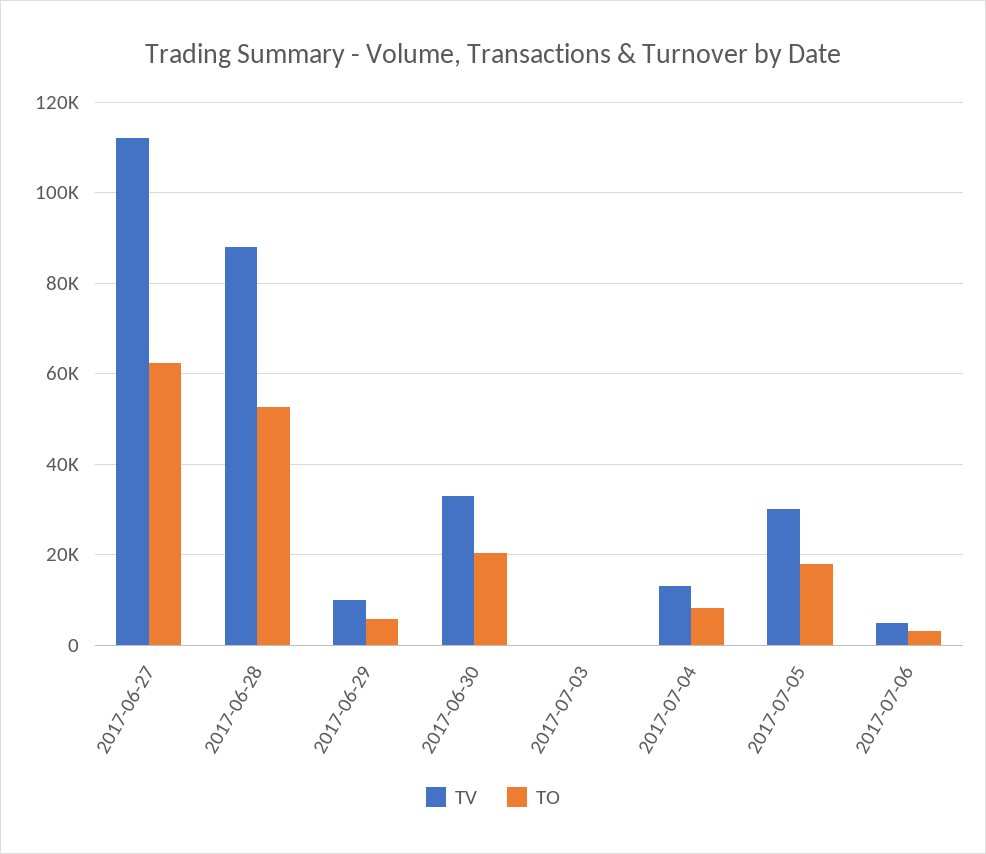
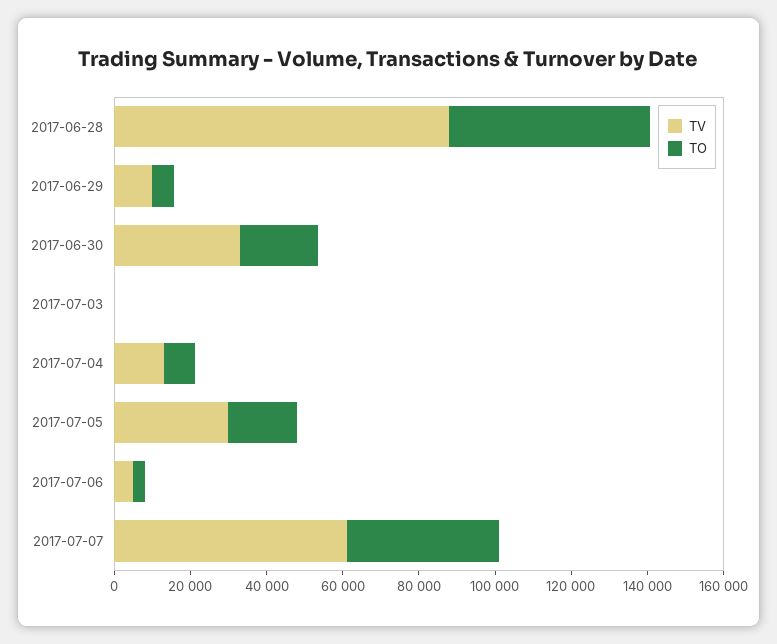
TV, 2017-06-27: 112000 -> none
TO, 2017-06-27: 62000 -> none
TV, 2017-07-07: none -> 60000
TO, 2017-07-07: none -> 40000

